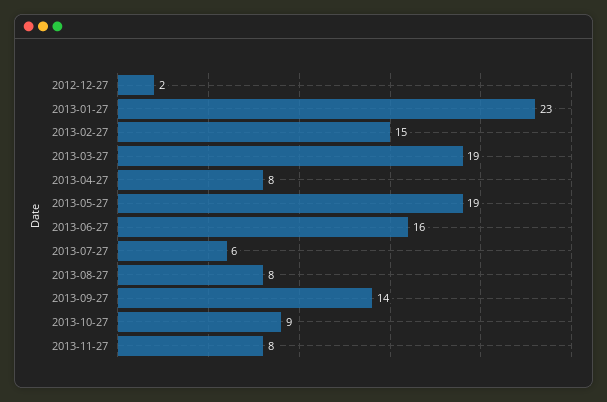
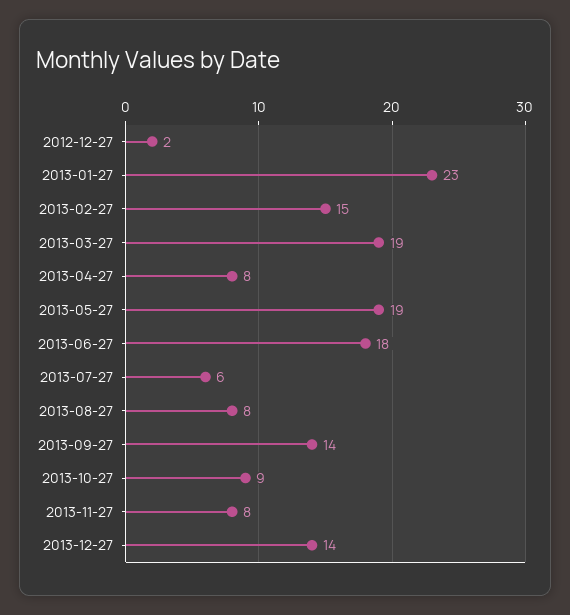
2013-06-27: 16 -> 18
2013-12-27: none -> 14

